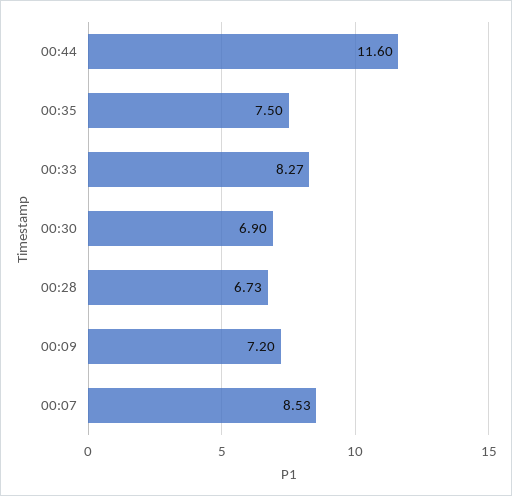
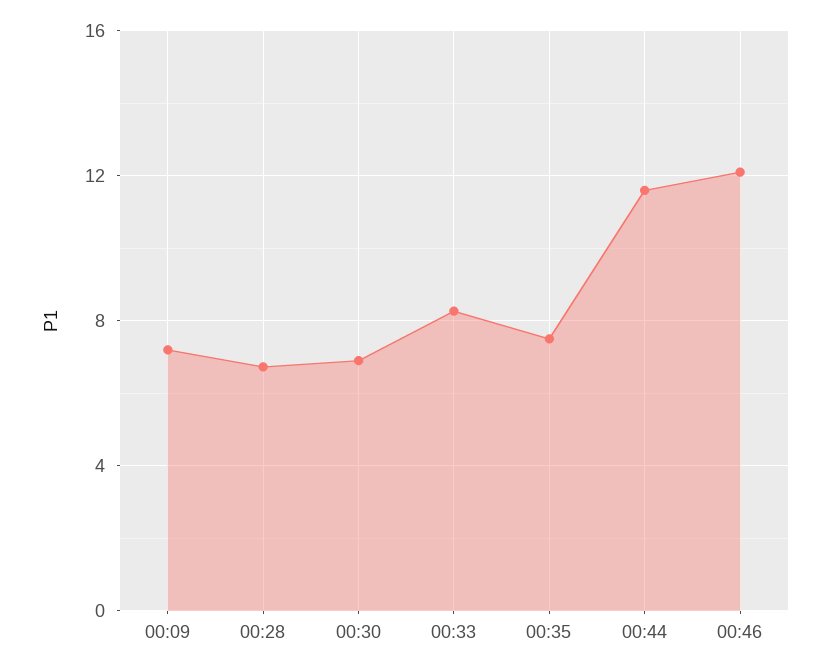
00:07: 8.53 -> none
00:46: none -> 12

